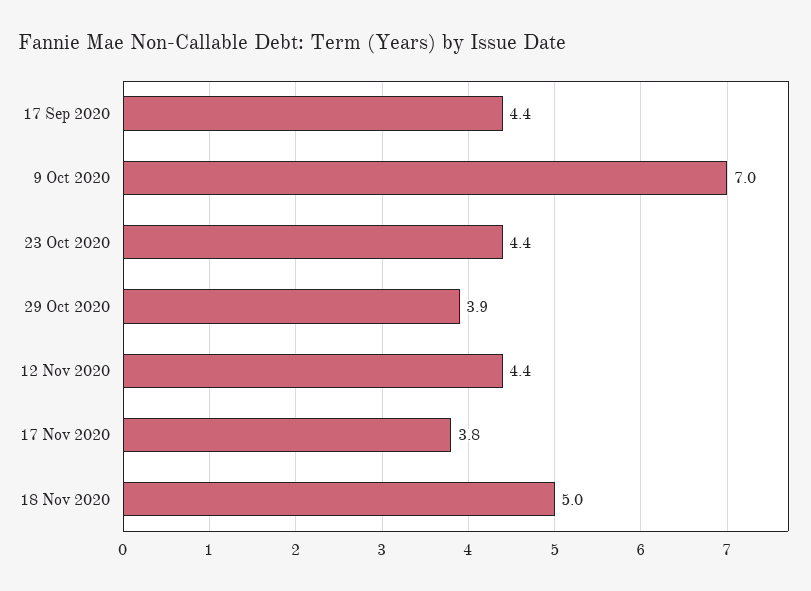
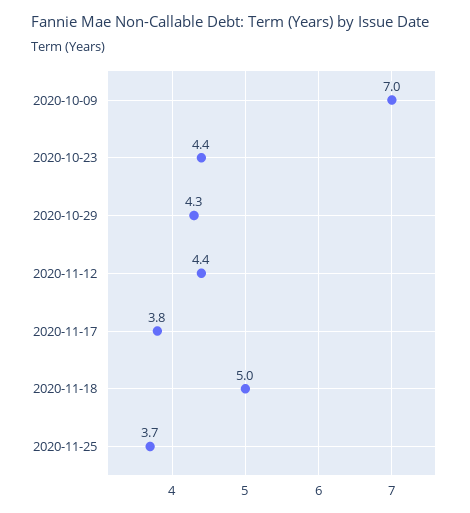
17 Sep 2020: 4.4 -> none
29 Oct 2020: 3.9 -> 4.3
2020-11-25: none -> 3.7

